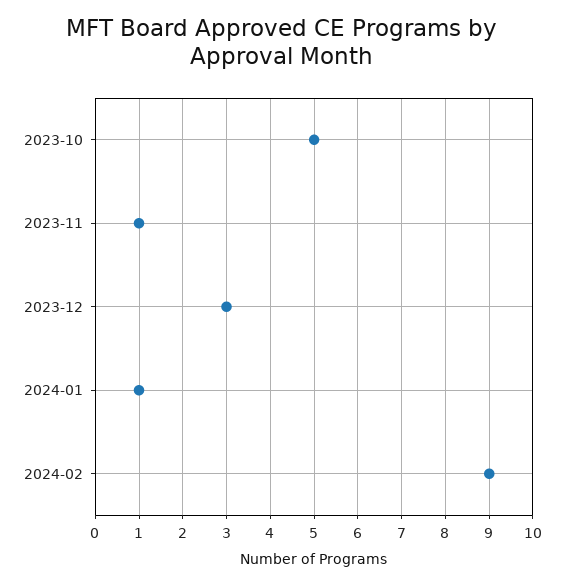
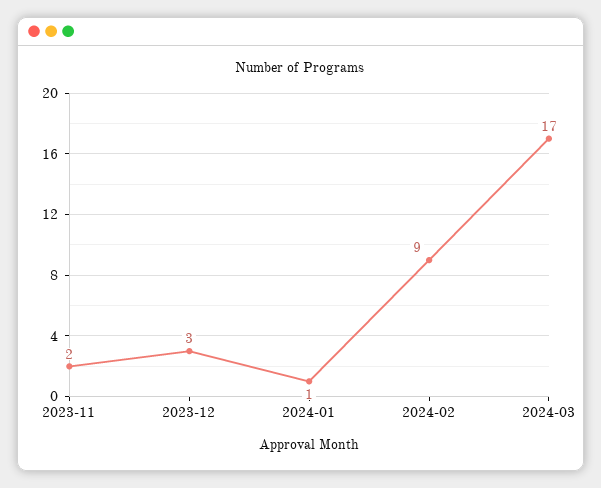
2023-10: 5 -> none
2023-11: 1 -> 2
2024-03: none -> 17

